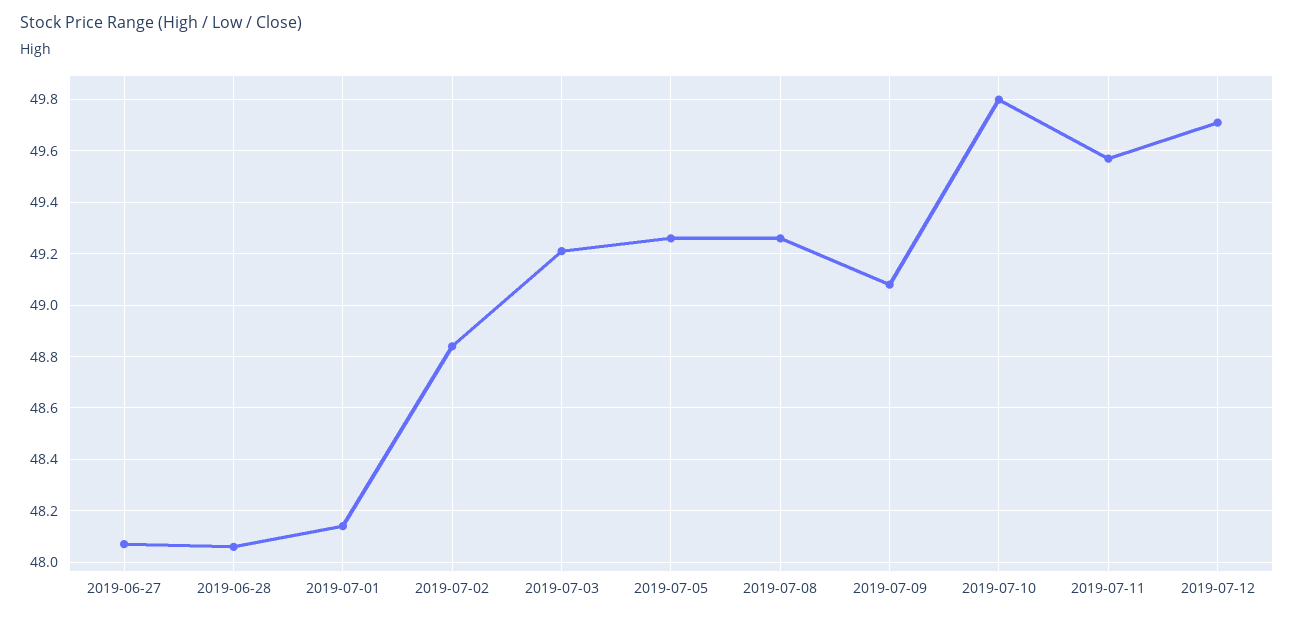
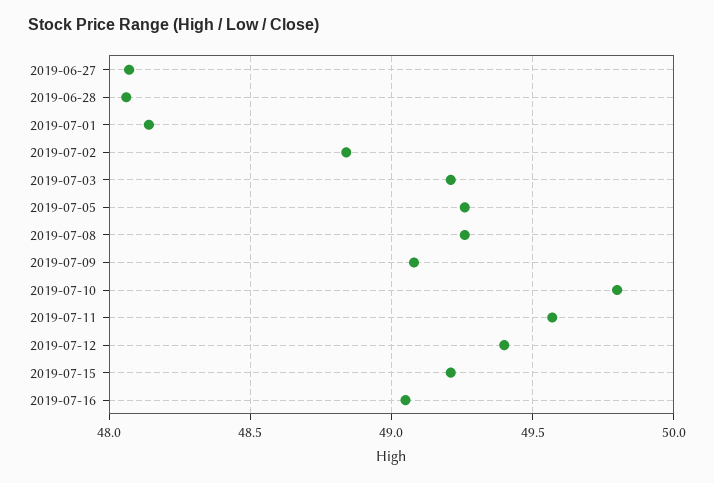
2019-07-12: 49.7 -> 49.4
2019-07-15: none -> 49.2
2019-07-16: none -> 49.05

